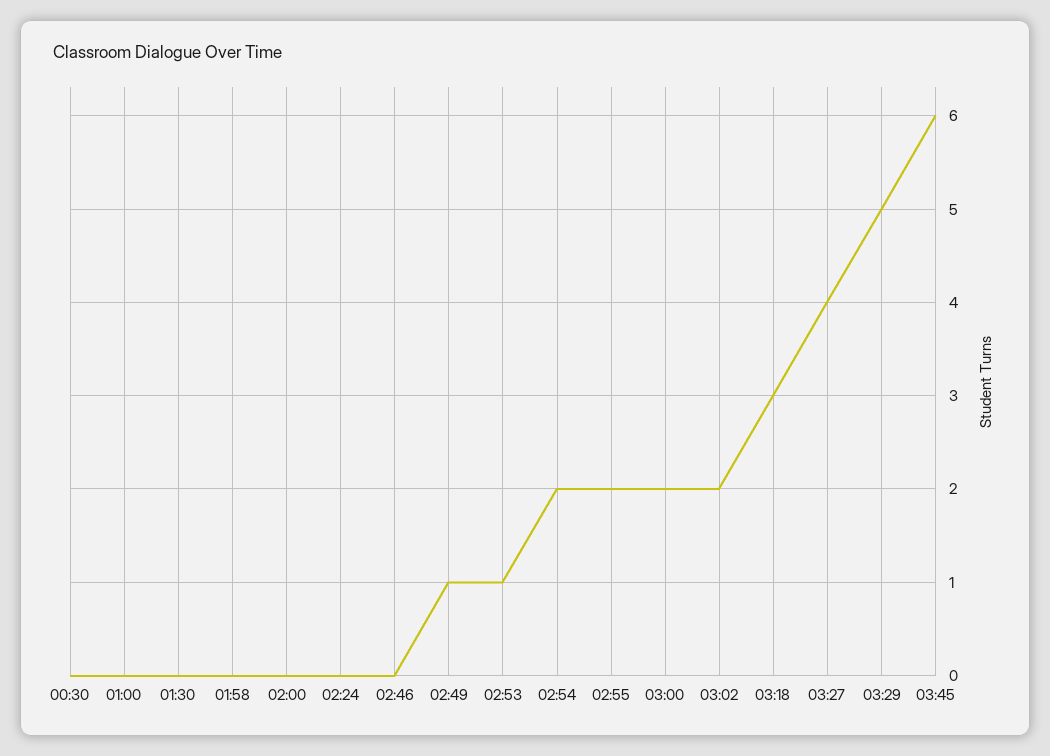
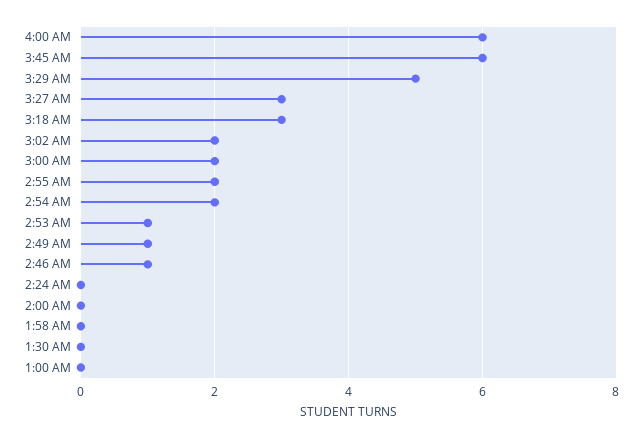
00:30: 0 -> none
02:46: 0 -> 1
03:27: 4 -> 3
4:00 AM: none -> 6

